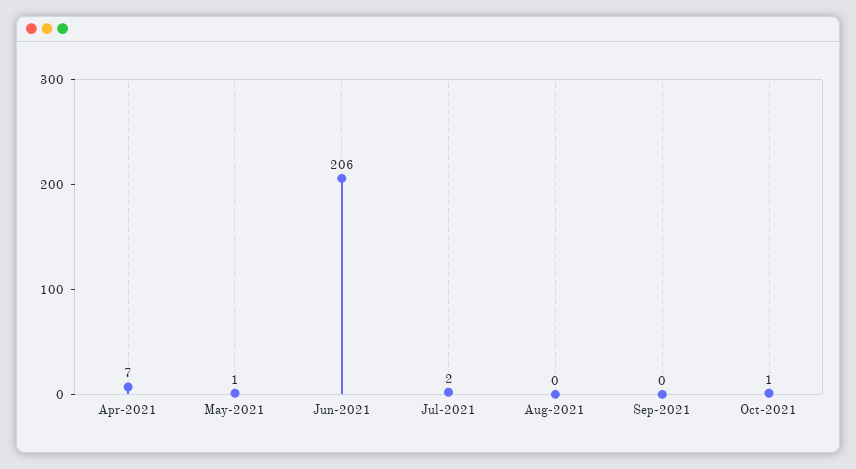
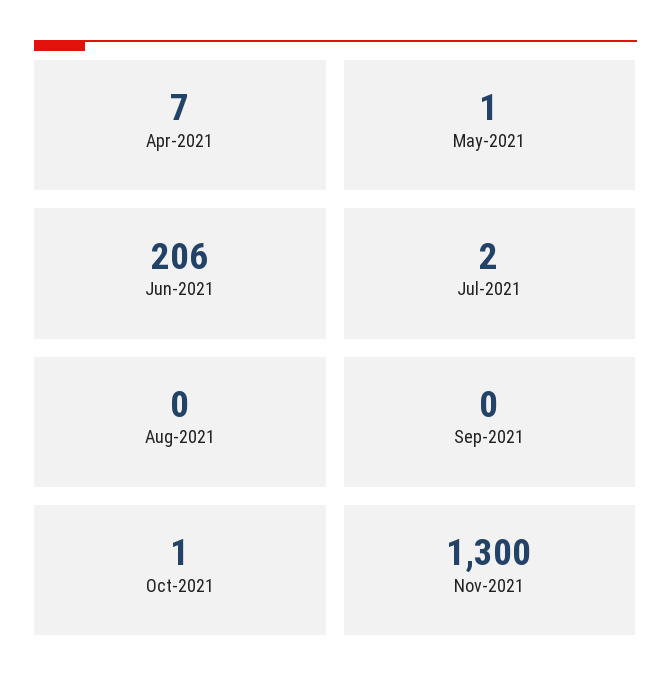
Nov-2021: none -> 1300

